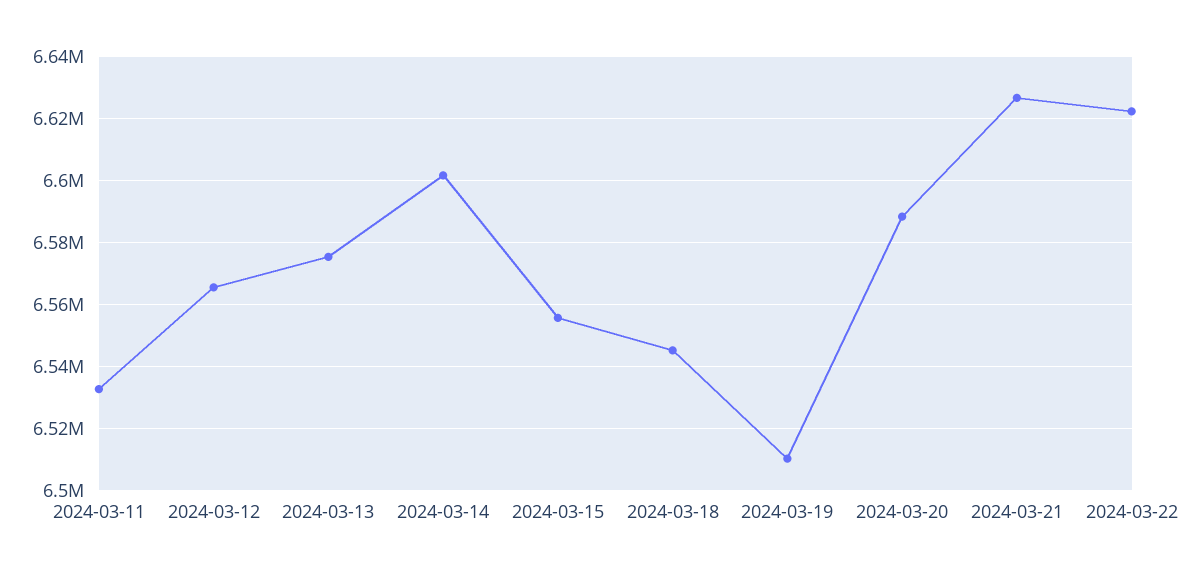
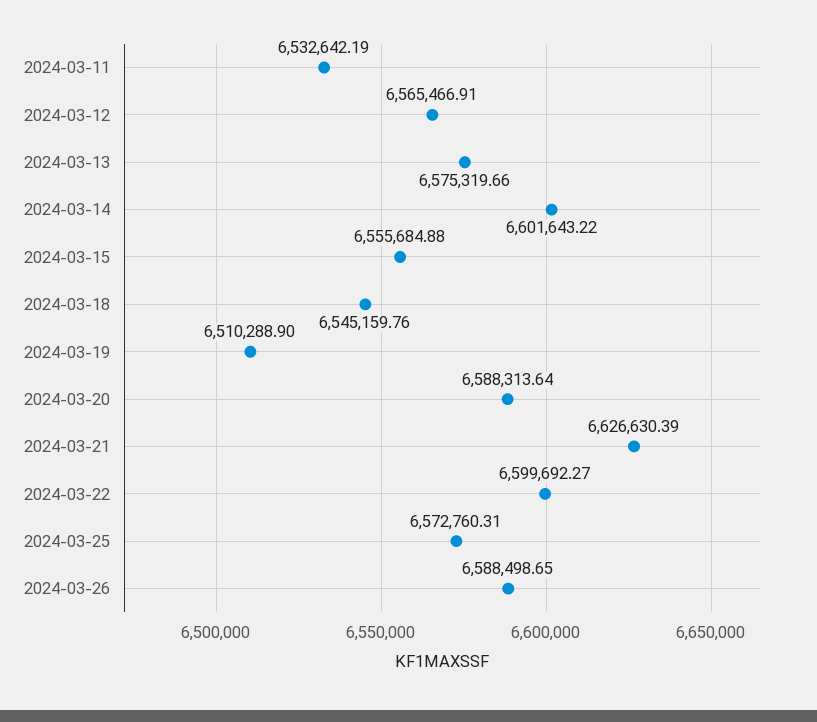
2024-03-22: 6622000 -> 6599692.27
2024-03-25: none -> 6572760.31
2024-03-26: none -> 6588498.65

